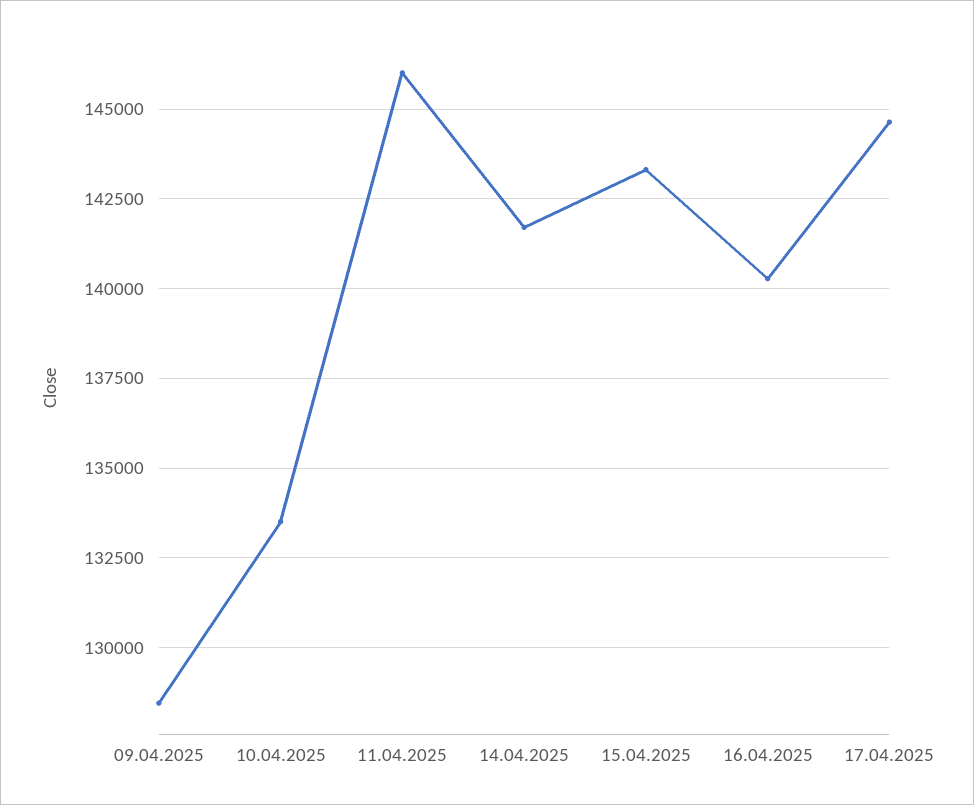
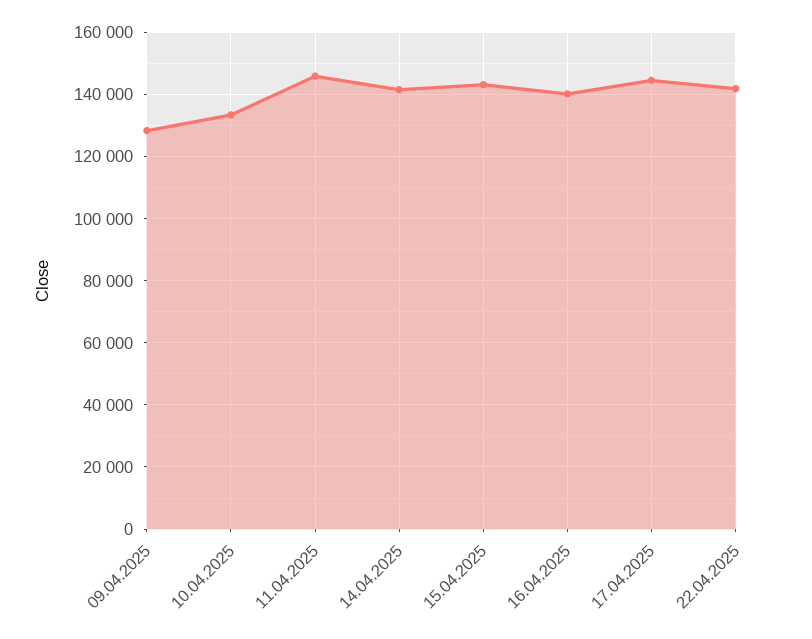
22.04.2025: none -> 142000

